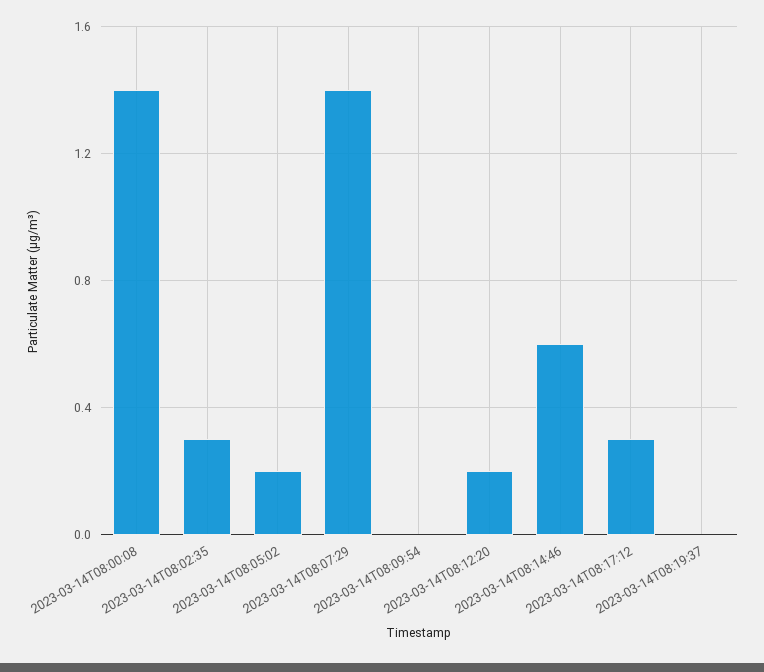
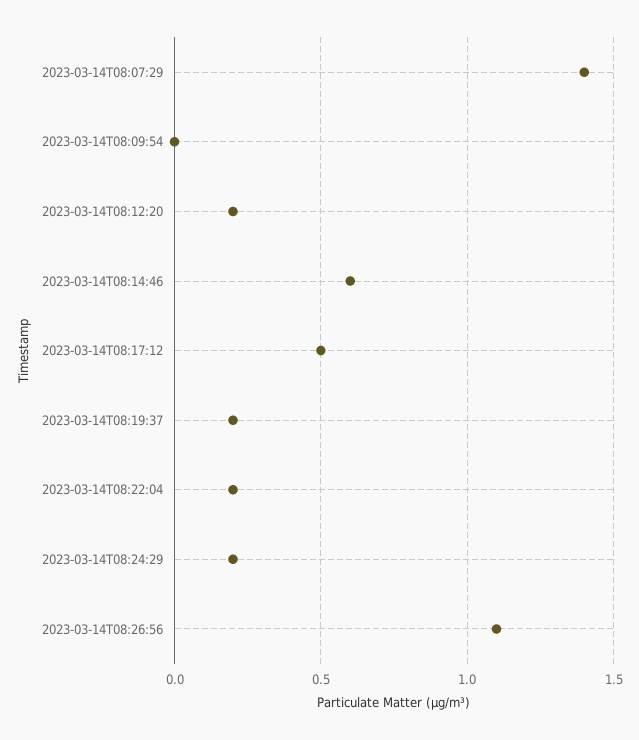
2023-03-14T08:00:08: 1.4 -> none
2023-03-14T08:02:35: 0.3 -> none
2023-03-14T08:05:02: 0.2 -> none
2023-03-14T08:17:12: 0.3 -> 0.5
2023-03-14T08:19:37: 0 -> 0.2
2023-03-14T08:22:04: none -> 0.2
2023-03-14T08:24:29: none -> 0.2
2023-03-14T08:26:56: none -> 1.1

